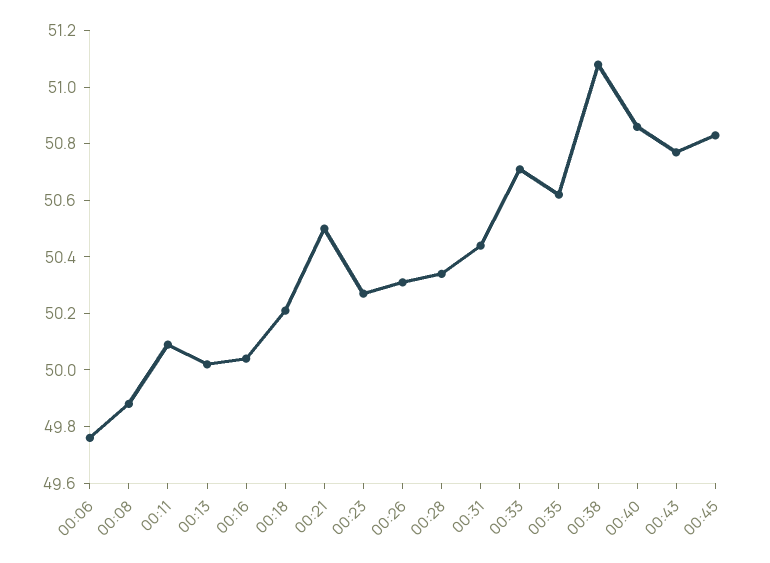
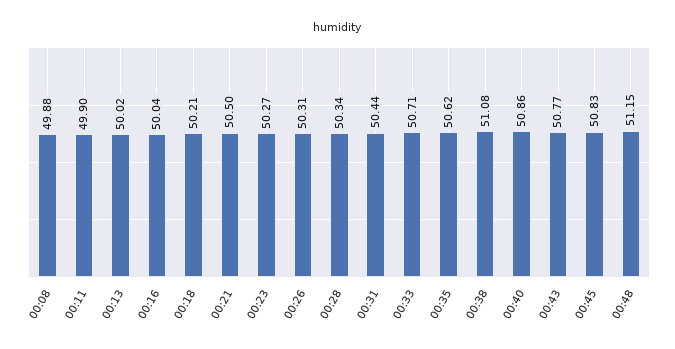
00:06: 49.75 -> none
00:11: 50.1 -> 49.9
00:48: none -> 51.15

